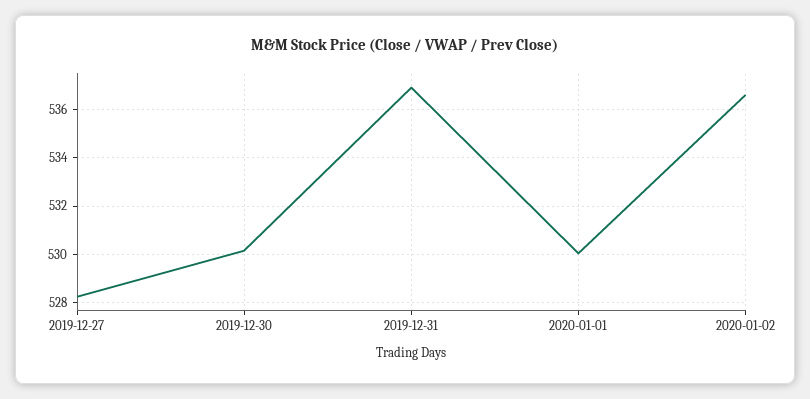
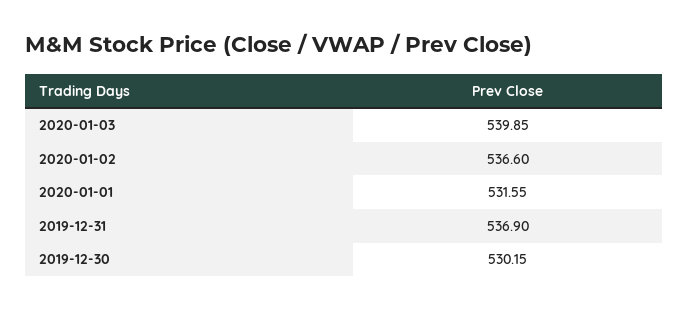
2019-12-27: 528.25 -> none
2020-01-01: 530 -> 531.55
2020-01-03: none -> 539.85

